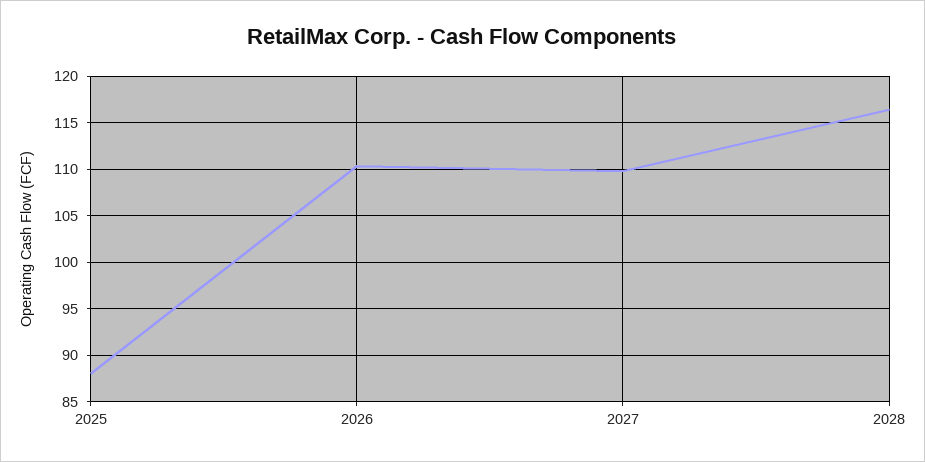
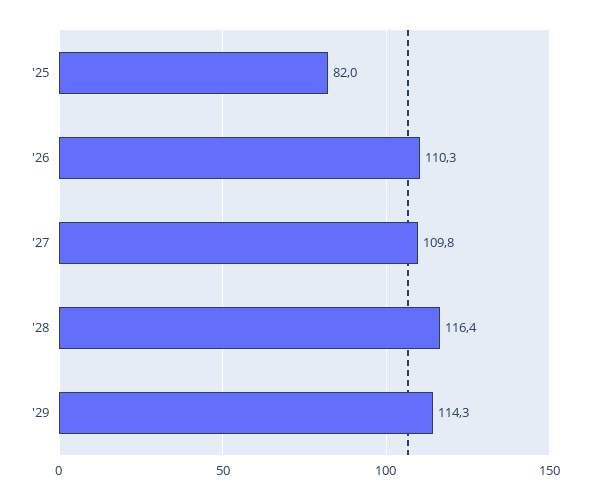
2025: 88 -> 82
'29: none -> 114.3

